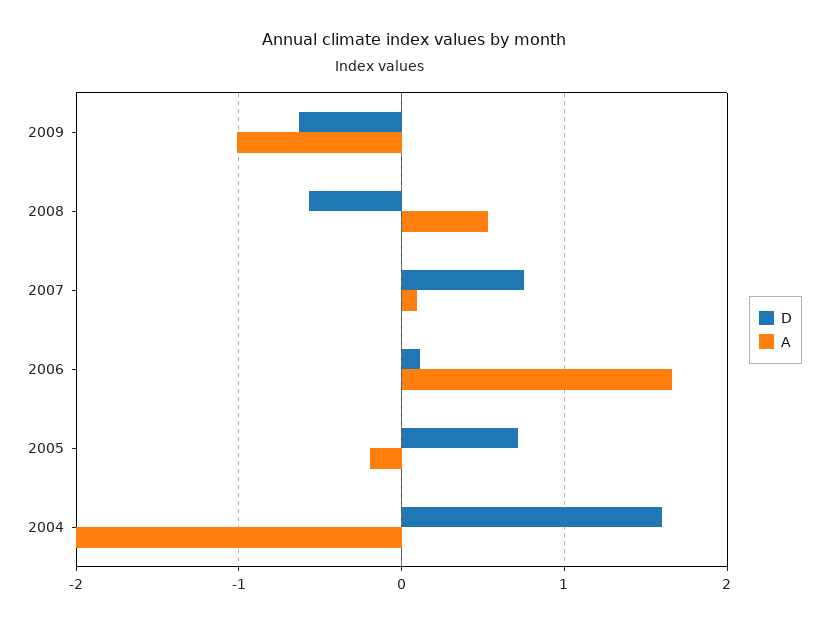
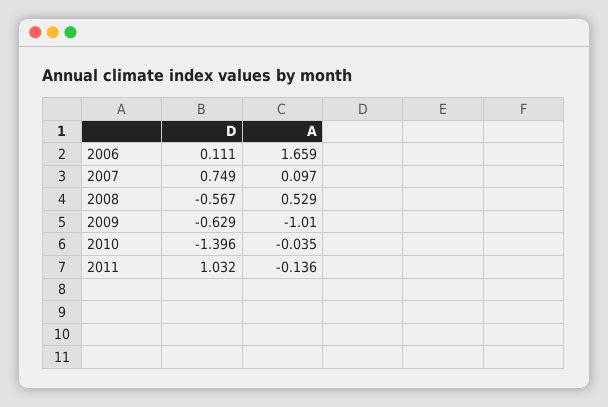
D, 2005: 0.7 -> none
A, 2005: -0.2 -> none
D, 2004: 1.6 -> none
A, 2004: -2 -> none
D, 2010: none -> -1.396
A, 2010: none -> -0.035
D, 2011: none -> 1.032
A, 2011: none -> -0.136

